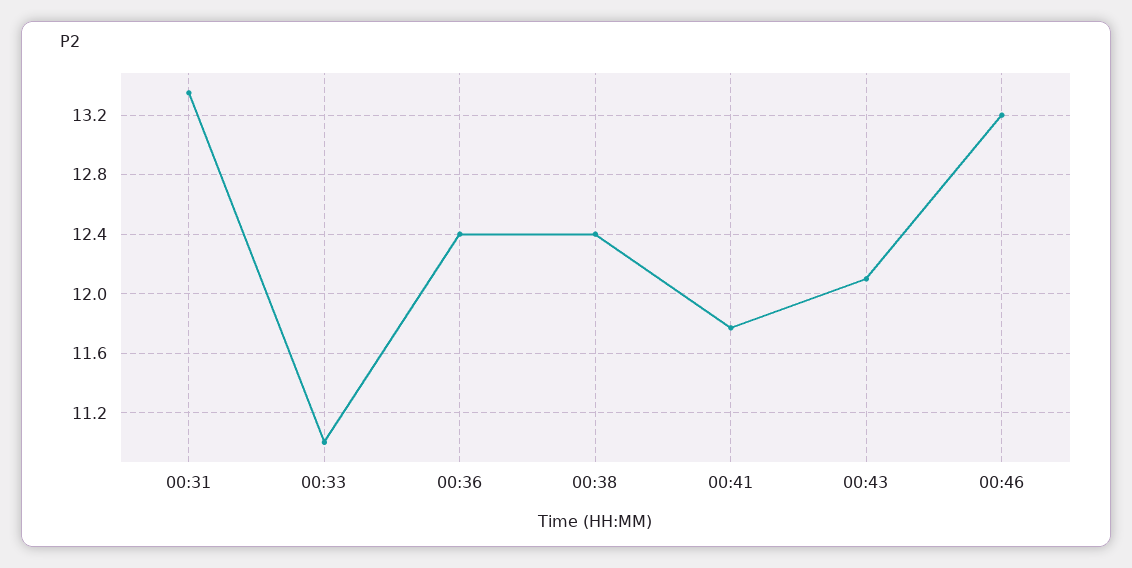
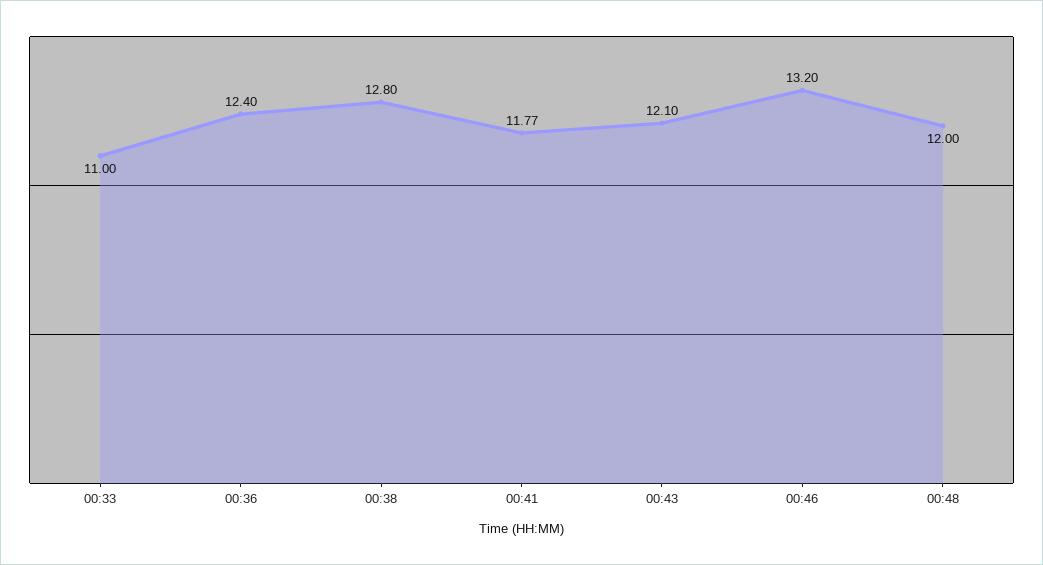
00:31: 13.35 -> none
00:38: 12.4 -> 12.8
00:48: none -> 12

